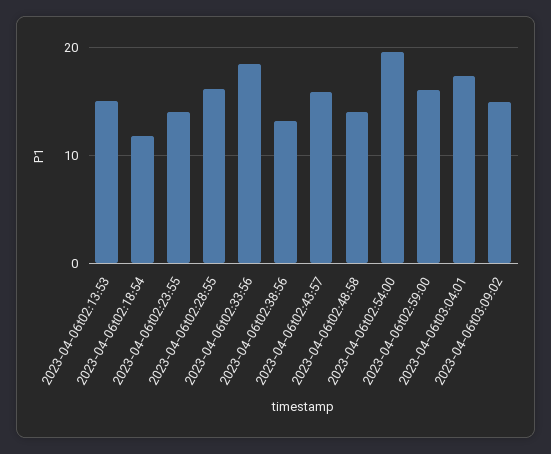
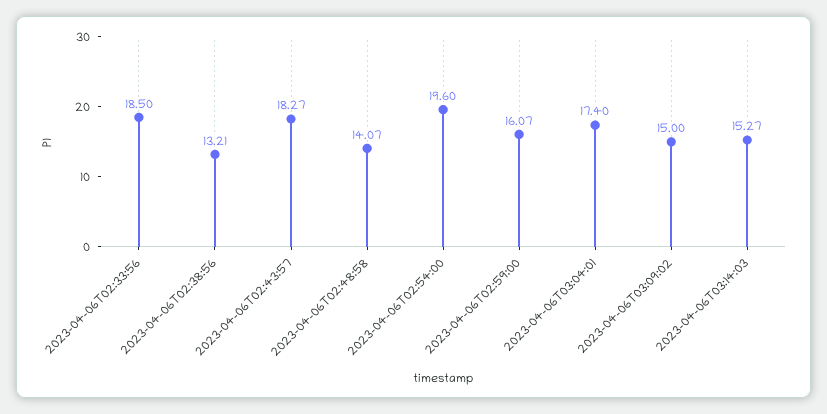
2023-04-06t02:13:53: 15 -> none
2023-04-06t02:18:54: 12 -> none
2023-04-06t02:23:55: 14 -> none
2023-04-06t02:28:55: 16 -> none
2023-04-06t02:43:57: 16 -> 18.27
2023-04-06T03:14:03: none -> 15.27

